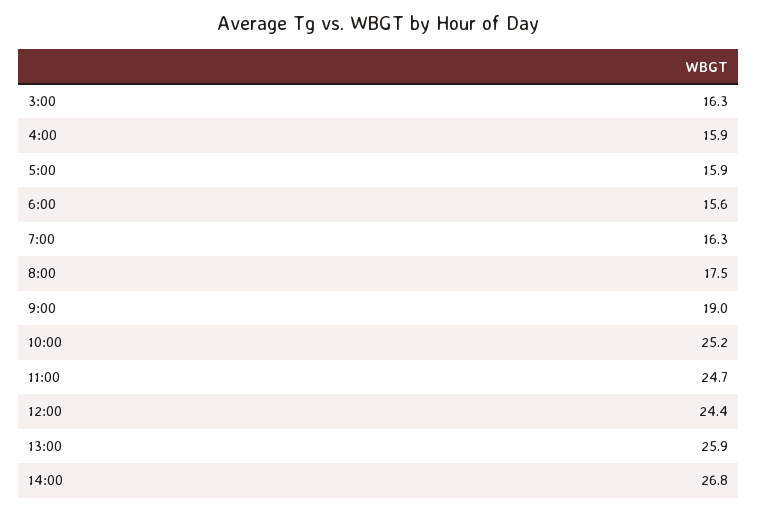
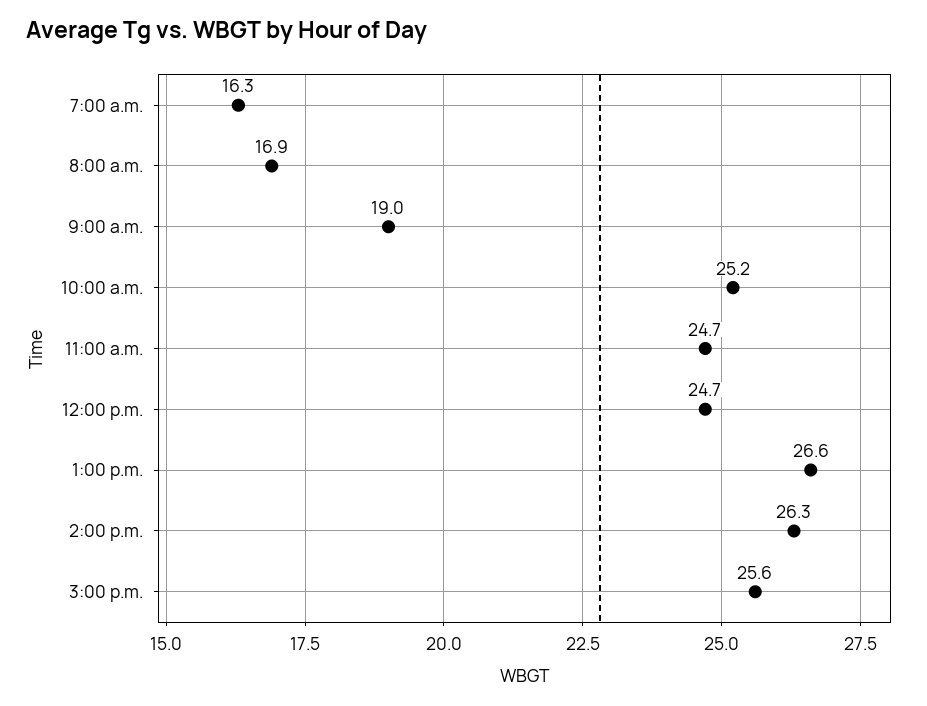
3:00: 16.3 -> none
4:00: 15.9 -> none
5:00: 15.9 -> none
6:00: 15.6 -> none
8:00: 17.5 -> 16.9
12:00: 24.4 -> 24.7
13:00: 25.9 -> 26.6
14:00: 26.8 -> 26.3
3:00 p.m.: none -> 25.6

